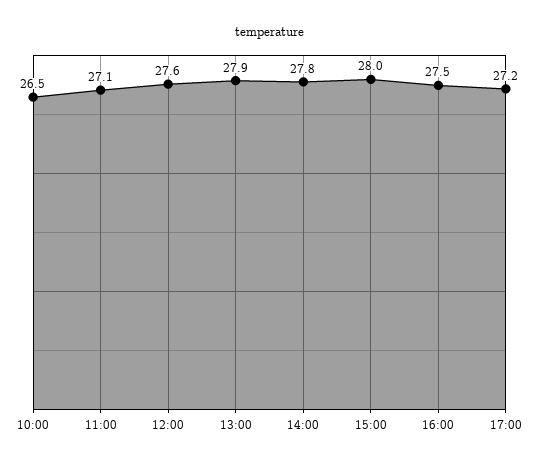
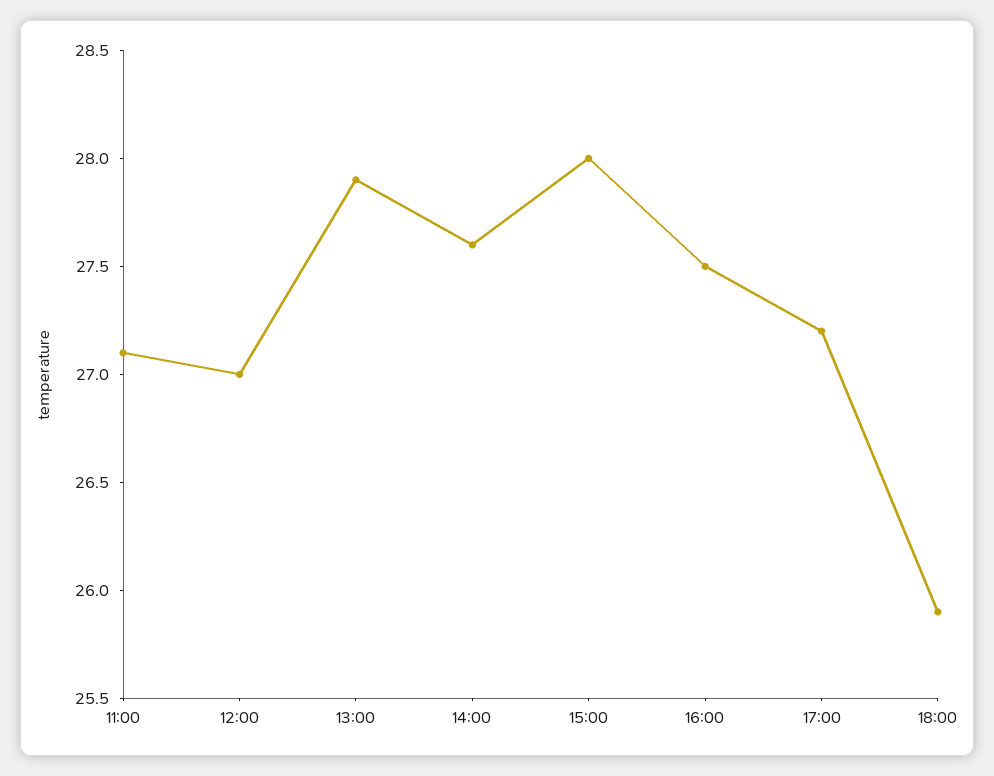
10:00: 26.5 -> none
12:00: 27.6 -> 27
14:00: 27.8 -> 27.6
18:00: none -> 25.9

